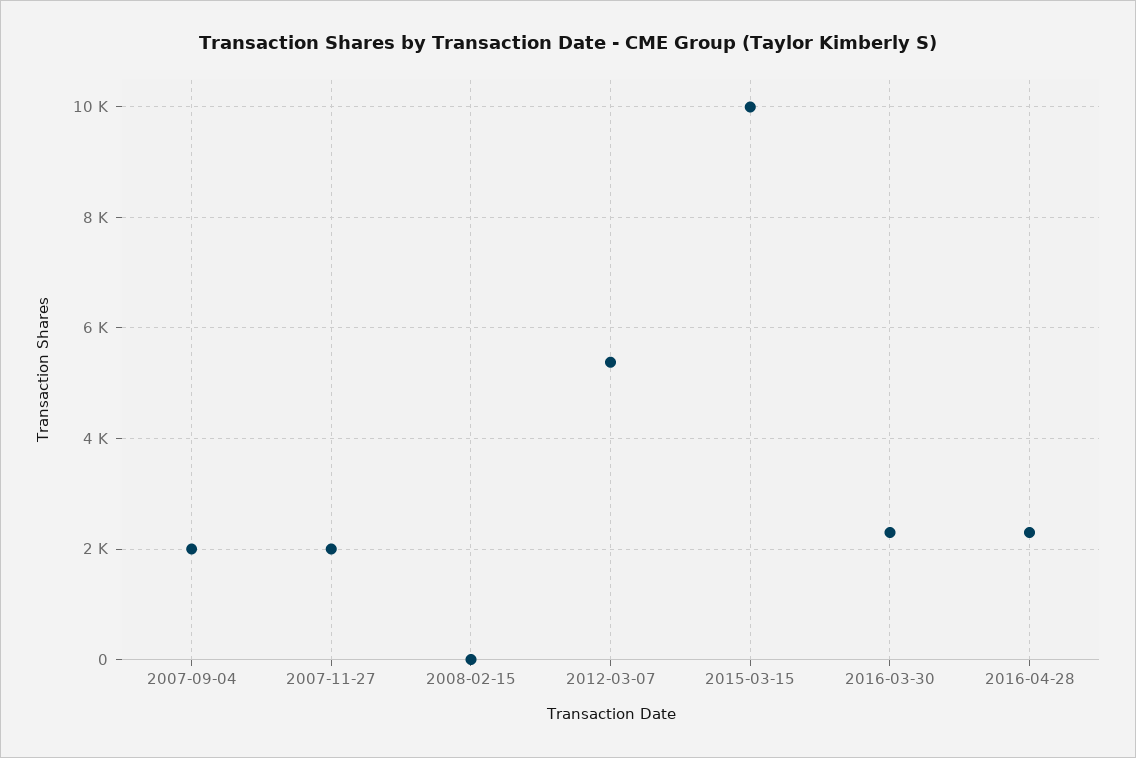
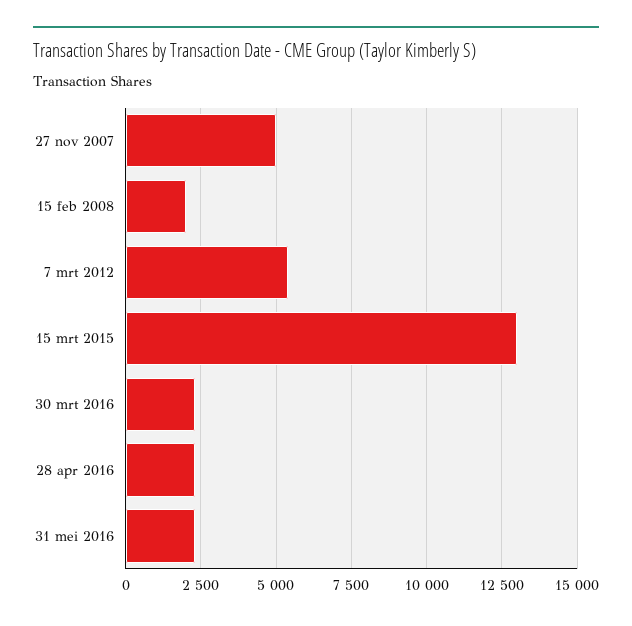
2007-09-04: 2000 -> none
2007-11-27: 2000 -> 5000
2008-02-15: 0 -> 2000
2015-03-15: 10000 -> 13000
31 mei 2016: none -> 2250

